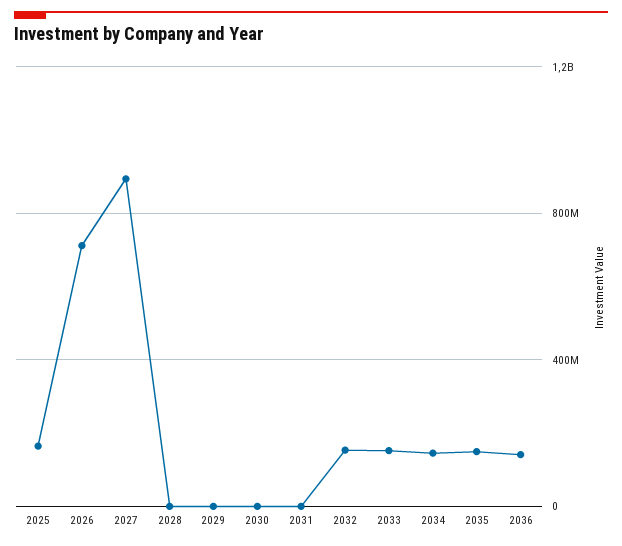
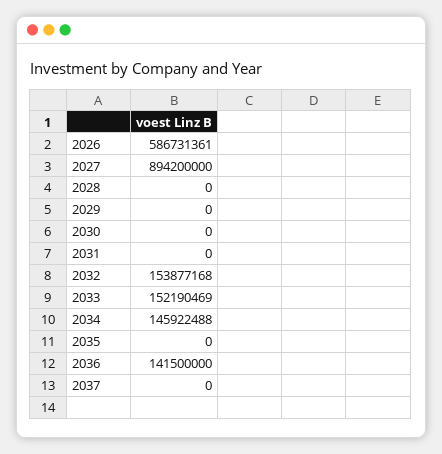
2025: 150000000 -> none
2026: 700000000 -> 586731361
2035: 150000000 -> 0
2037: none -> 0

